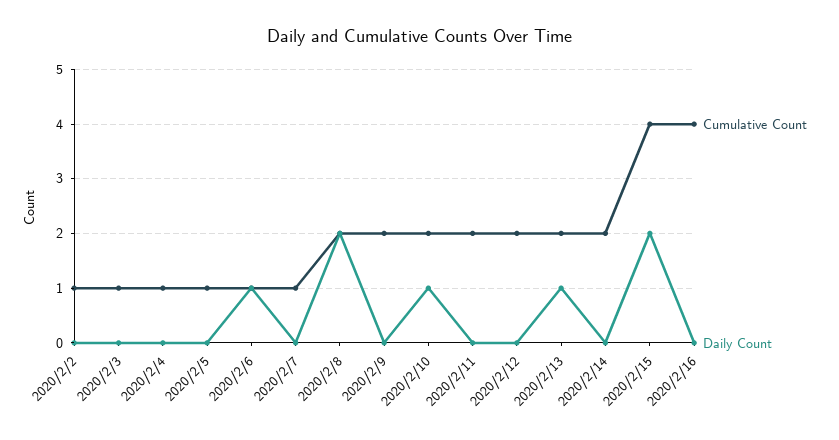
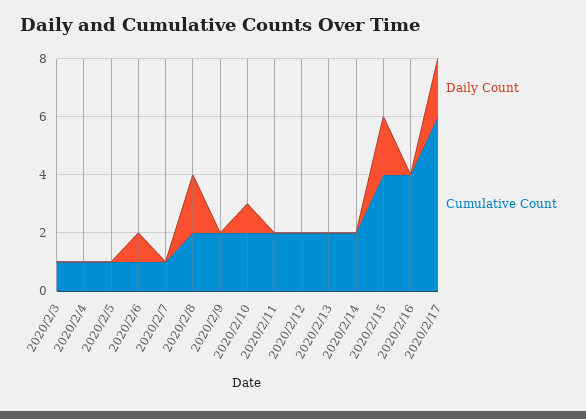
Cumulative Count, 2020/2/2: 1 -> none
Daily Count, 2020/2/2: 0 -> none
Daily Count, 2020/2/13: 1 -> 0
Daily Count, 2020/2/17: none -> 2
Cumulative Count, 2020/2/17: none -> 6

